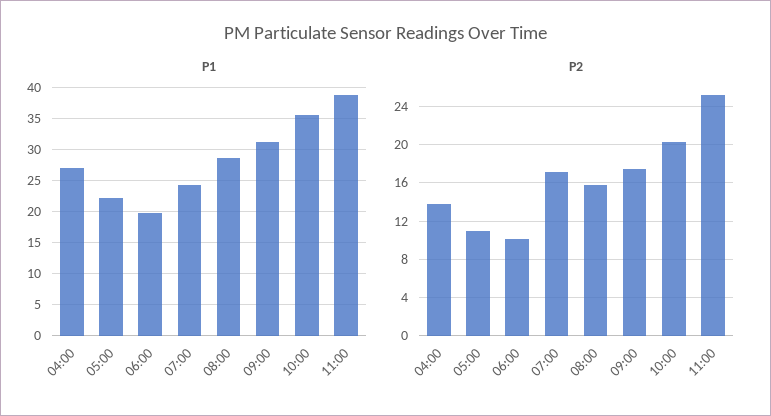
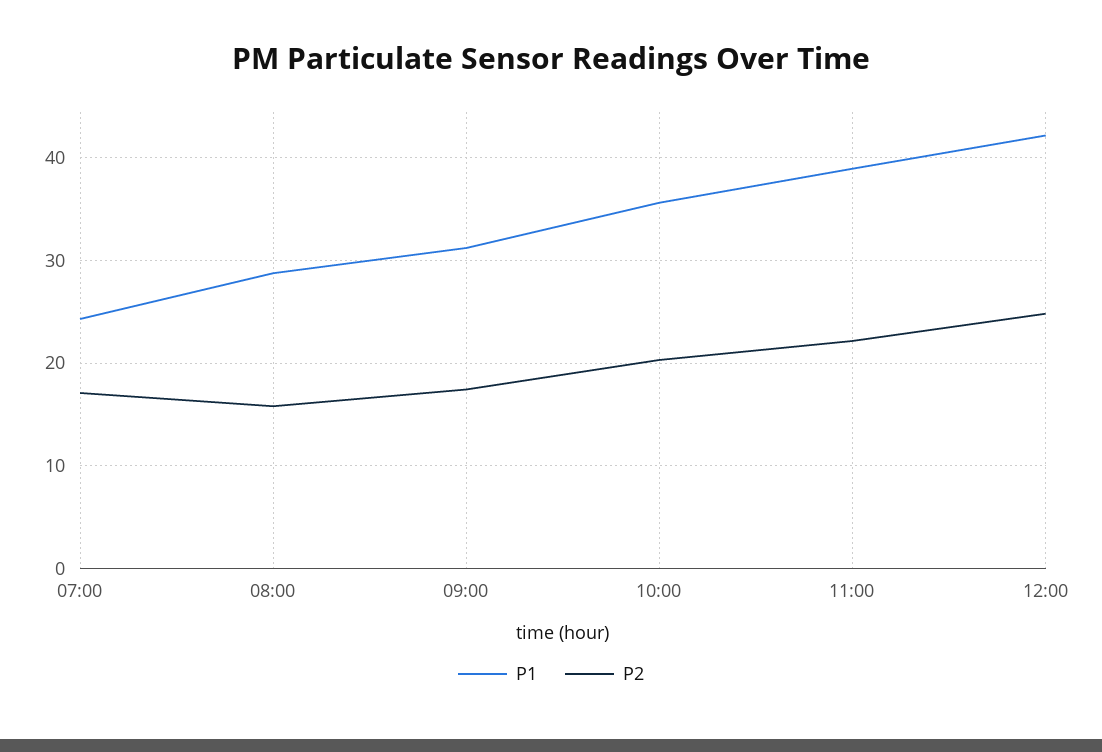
P1, 04:00: 27 -> none
P1, 05:00: 22 -> none
P1, 06:00: 20 -> none
P2, 04:00: 14 -> none
P2, 05:00: 11 -> none
P2, 06:00: 10 -> none
P2, 11:00: 25 -> 22
P1, 12:00: none -> 42
P2, 12:00: none -> 25

